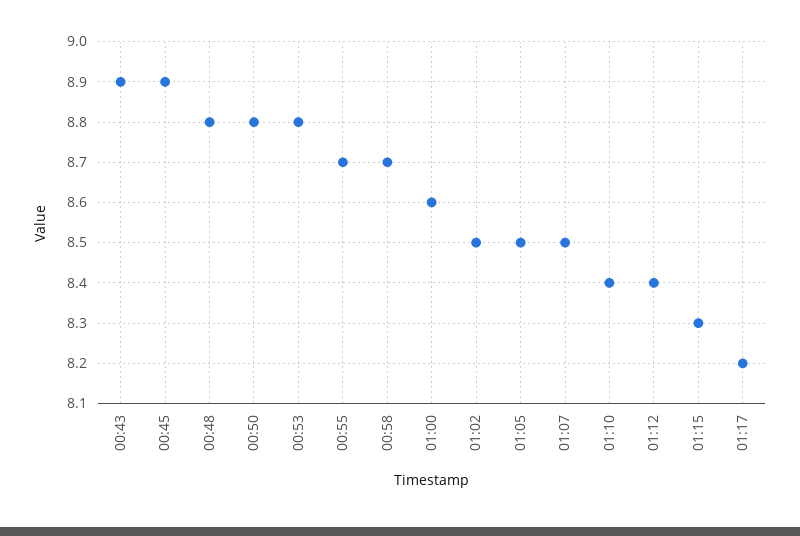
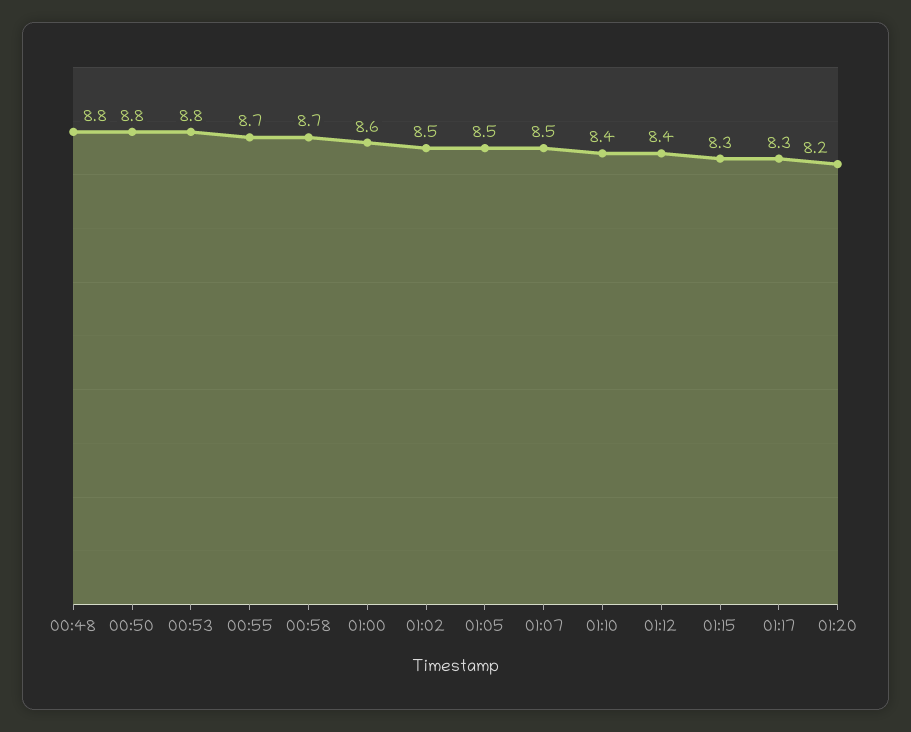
00:43: 8.9 -> none
00:45: 8.9 -> none
01:17: 8.2 -> 8.3
01:20: none -> 8.2

